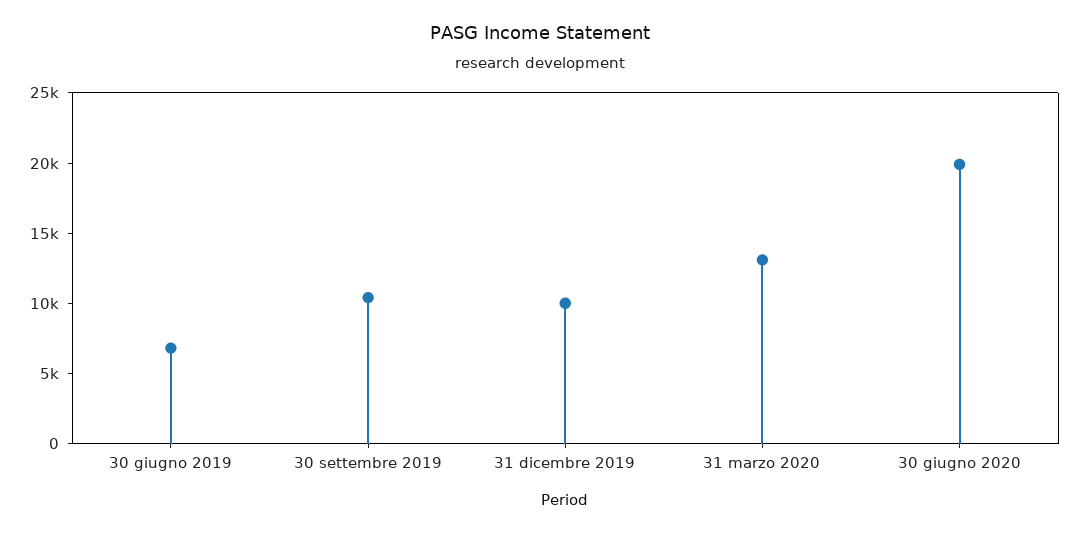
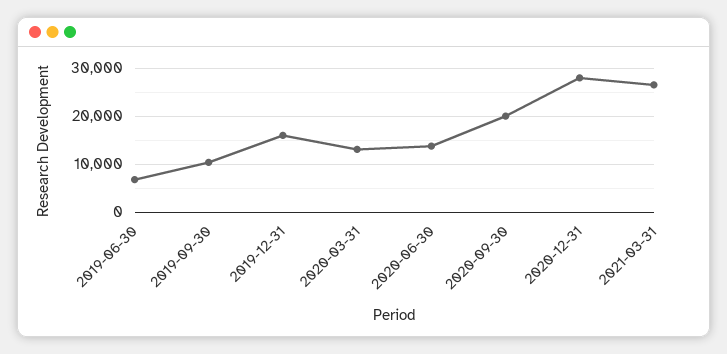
31 dicembre 2019: 10000 -> 16000
30 giugno 2020: 20000 -> 14000
2020-09-30: none -> 20000
2020-12-31: none -> 28000
2021-03-31: none -> 26000

